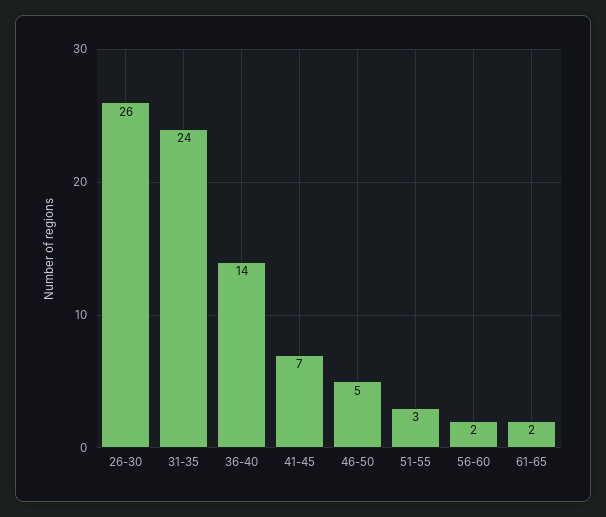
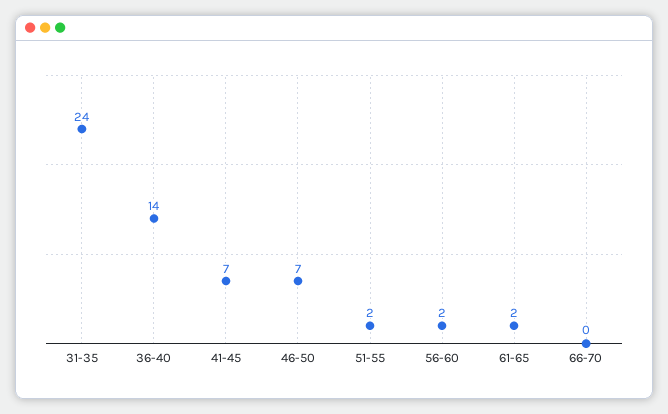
26-30: 26 -> none
46-50: 5 -> 7
51-55: 3 -> 2
66-70: none -> 0

